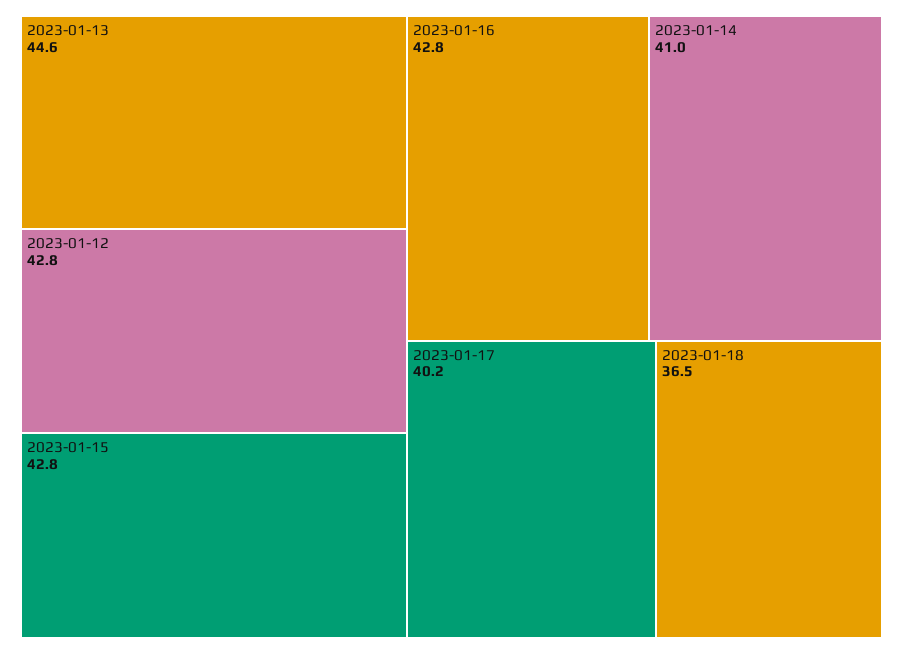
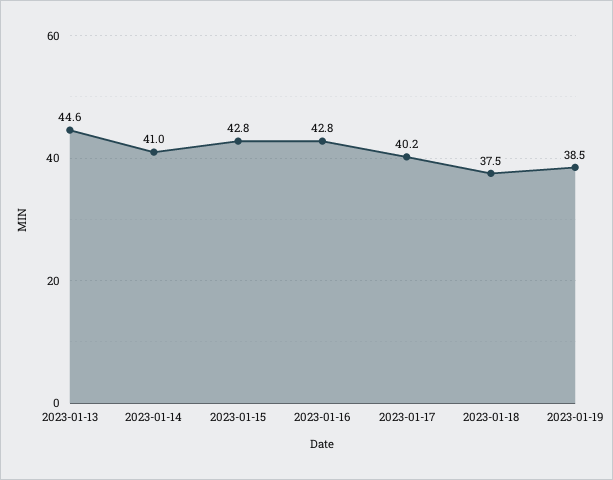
2023-01-12: 42.8 -> none
2023-01-18: 36.5 -> 37.5
2023-01-19: none -> 38.5

